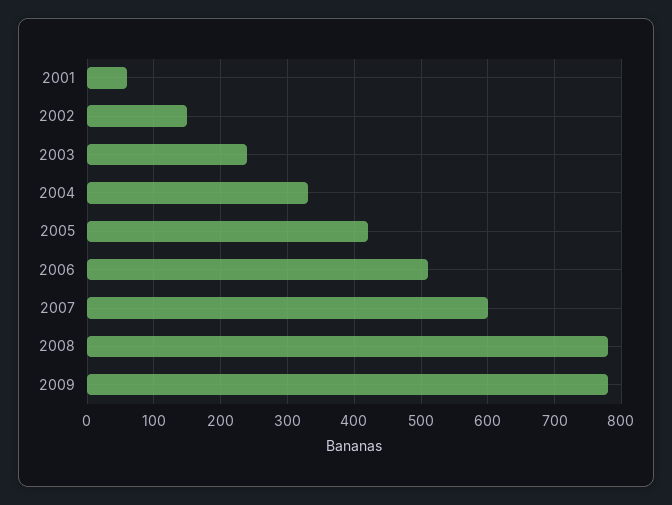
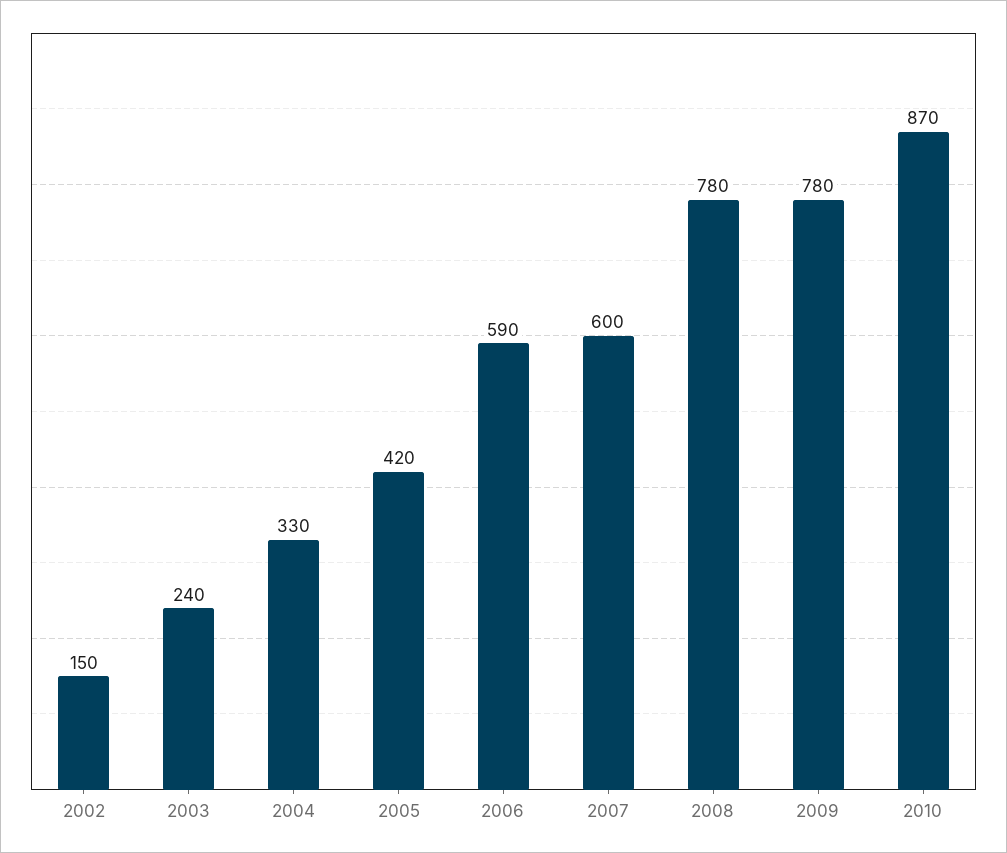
2001: 60 -> none
2006: 510 -> 590
2010: none -> 870

